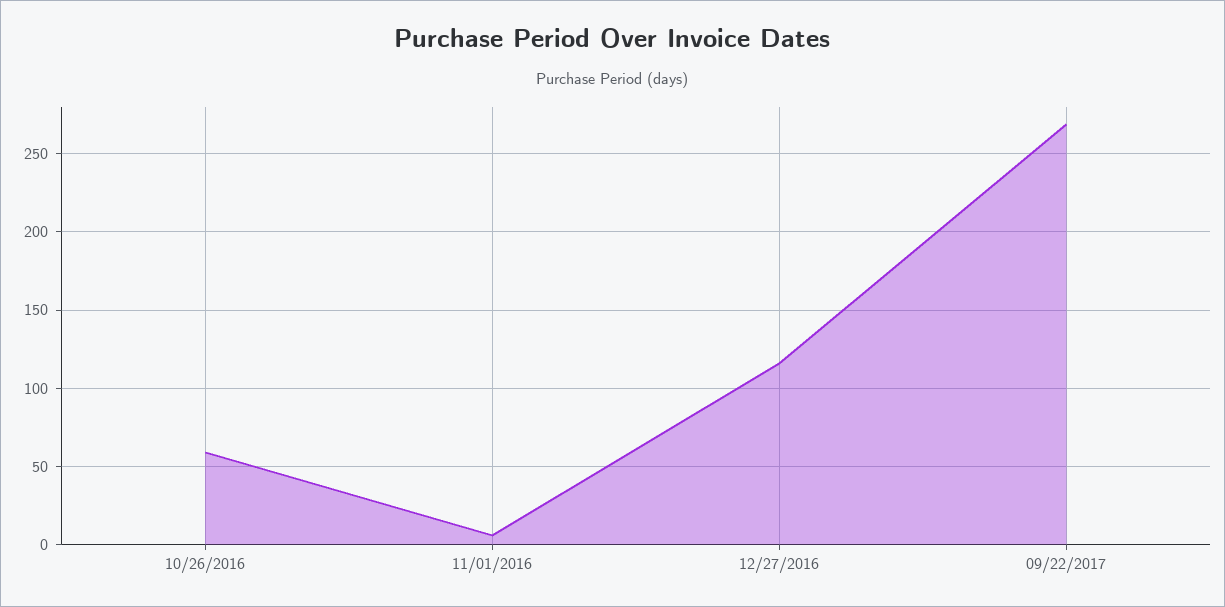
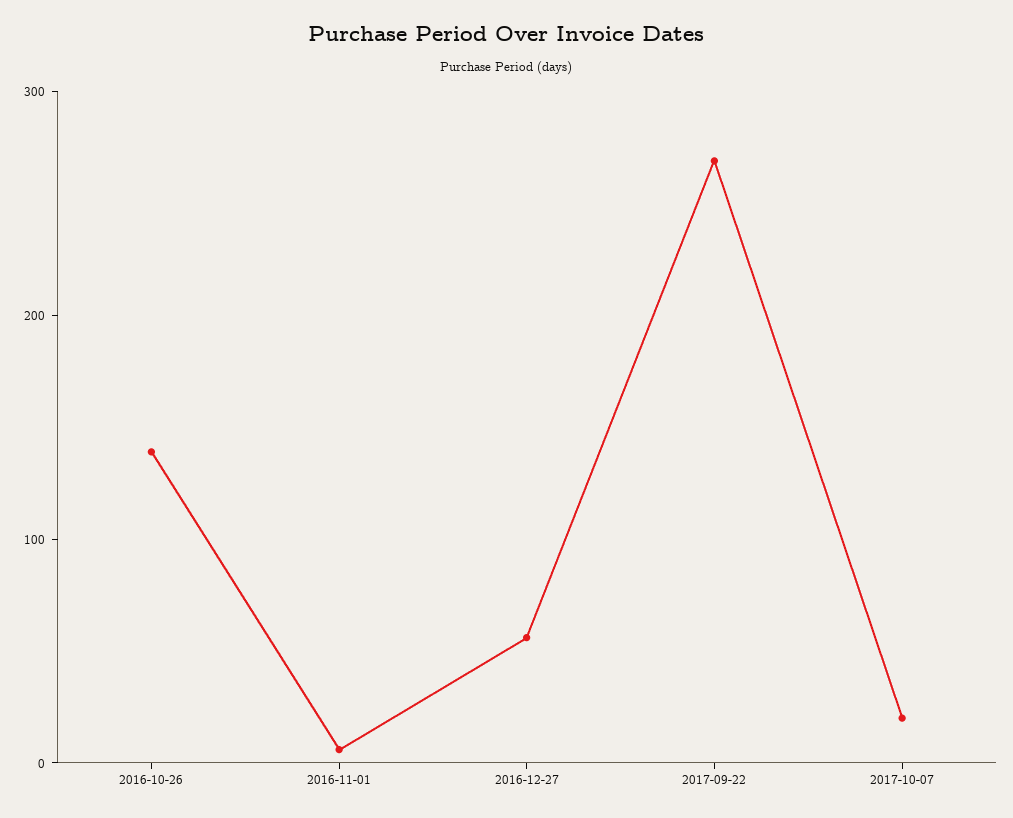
10/26/2016: 60 -> 140
12/27/2016: 115 -> 60
2017-10-07: none -> 20

